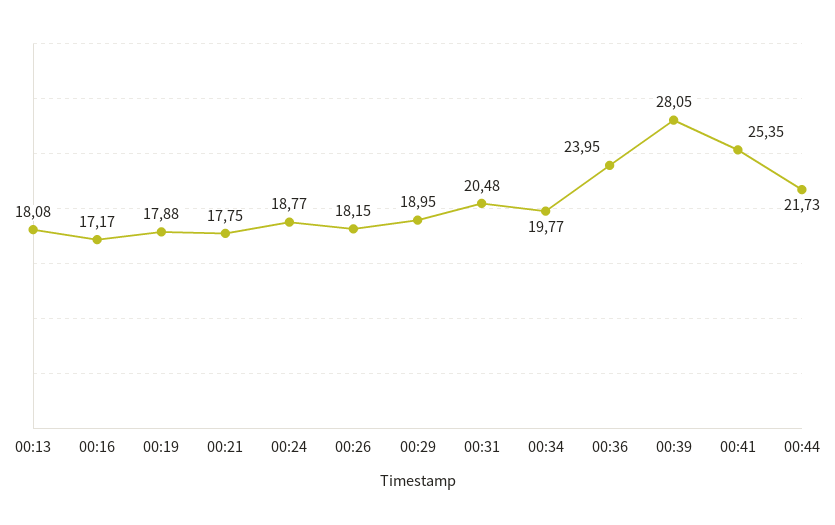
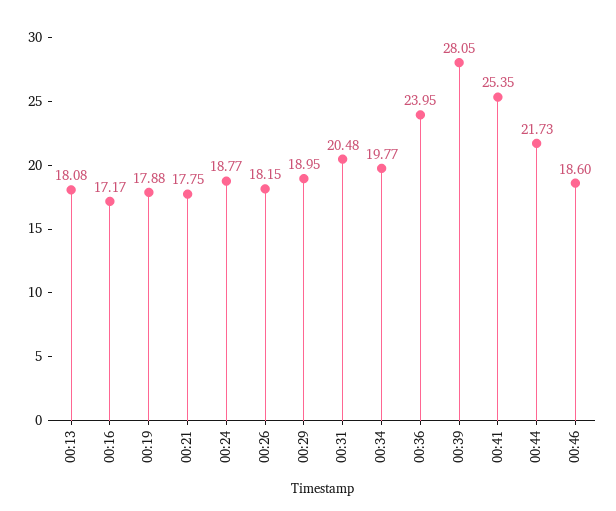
00:46: none -> 18.6

